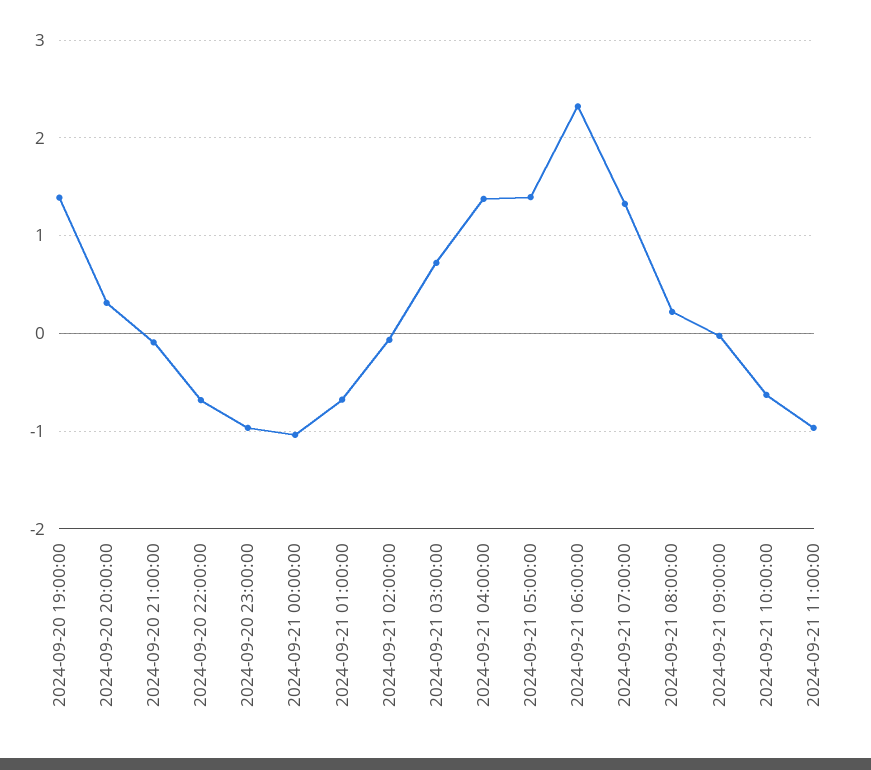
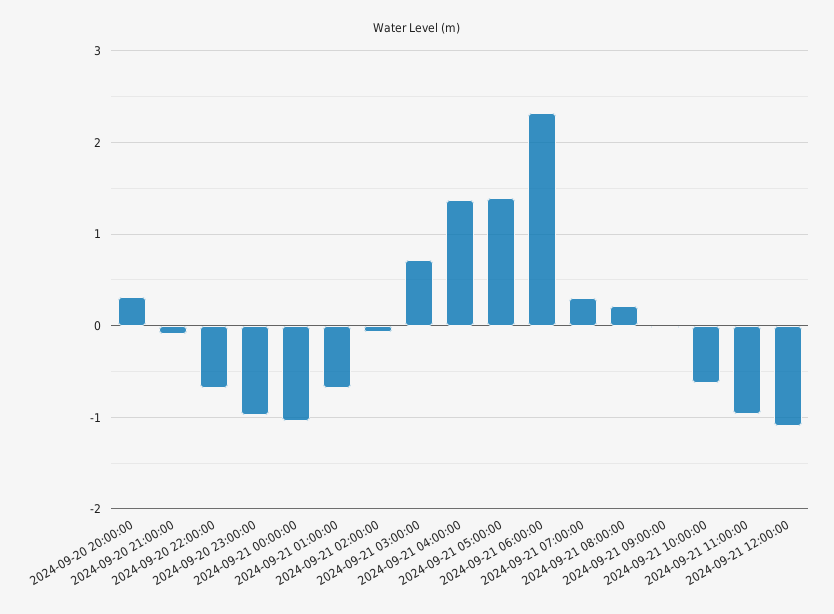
2024-09-20 19:00:00: 1.4 -> none
2024-09-21 07:00:00: 1.3 -> 0.3
2024-09-21 12:00:00: none -> -1.1

